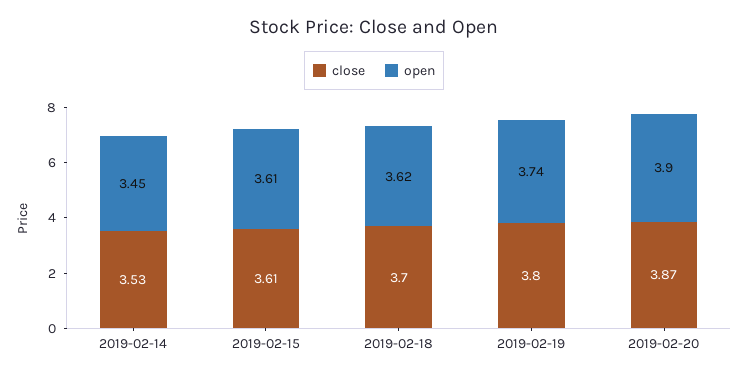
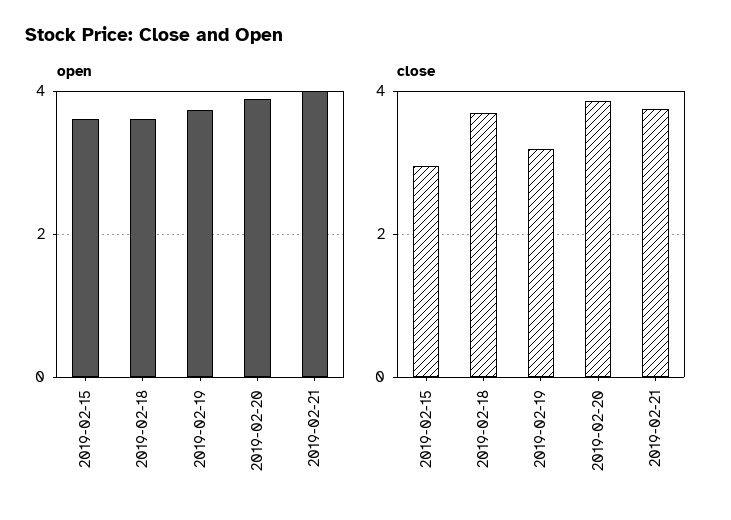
close, 2019-02-14: 3.53 -> none
open, 2019-02-14: 3.45 -> none
close, 2019-02-15: 3.61 -> 3
close, 2019-02-19: 3.8 -> 3.2
open, 2019-02-21: none -> 4
close, 2019-02-21: none -> 3.8

